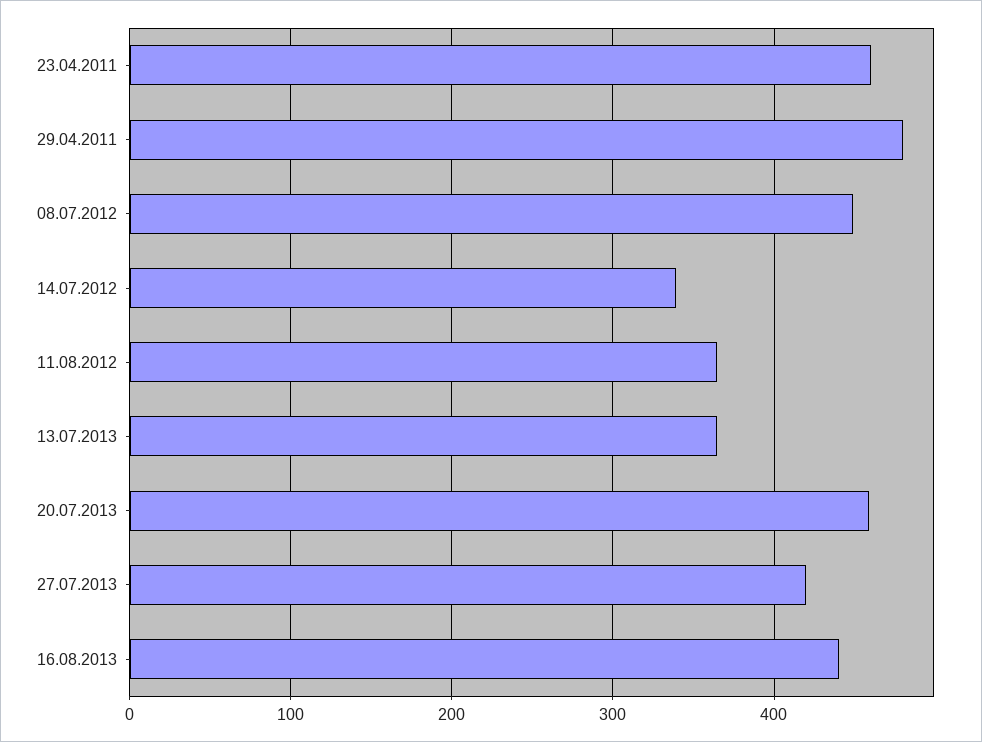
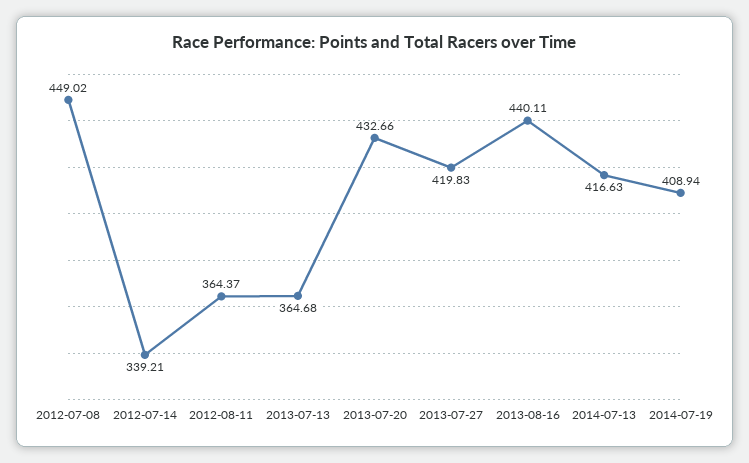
23.04.2011: 460 -> none
29.04.2011: 480 -> none
20.07.2013: 460 -> 432.66
2014-07-13: none -> 416.63
2014-07-19: none -> 408.94

